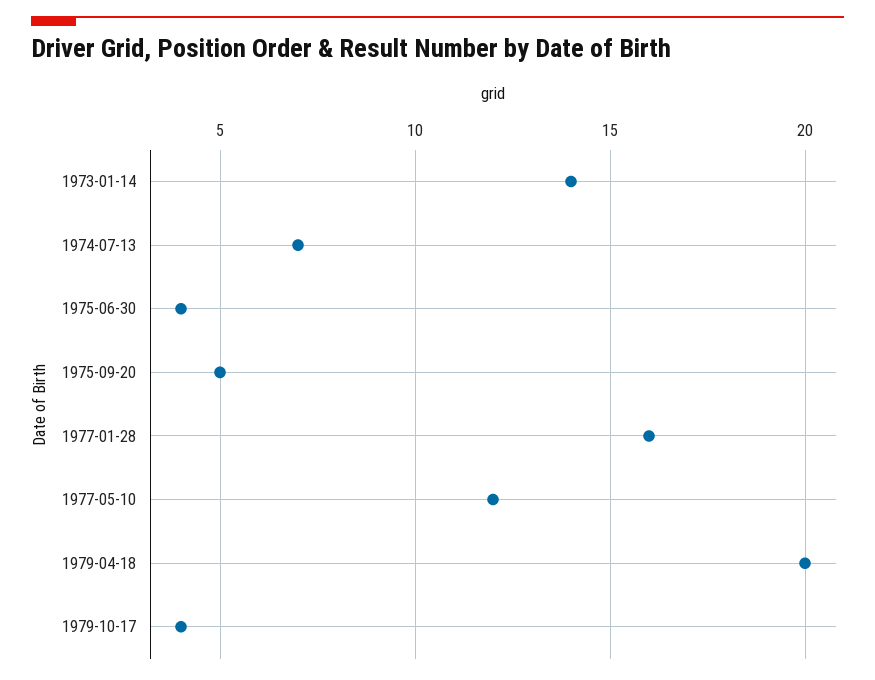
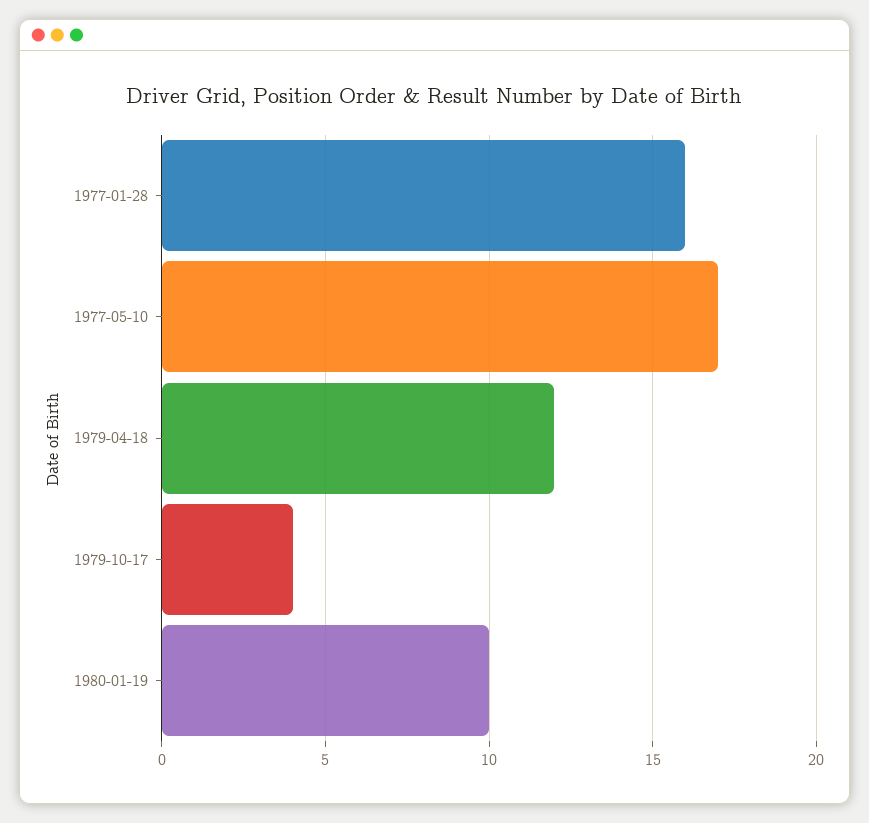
1973-01-14: 14 -> none
1974-07-13: 7 -> none
1975-06-30: 4 -> none
1975-09-20: 5 -> none
1977-05-10: 12 -> 17
1979-04-18: 20 -> 12
1980-01-19: none -> 10

